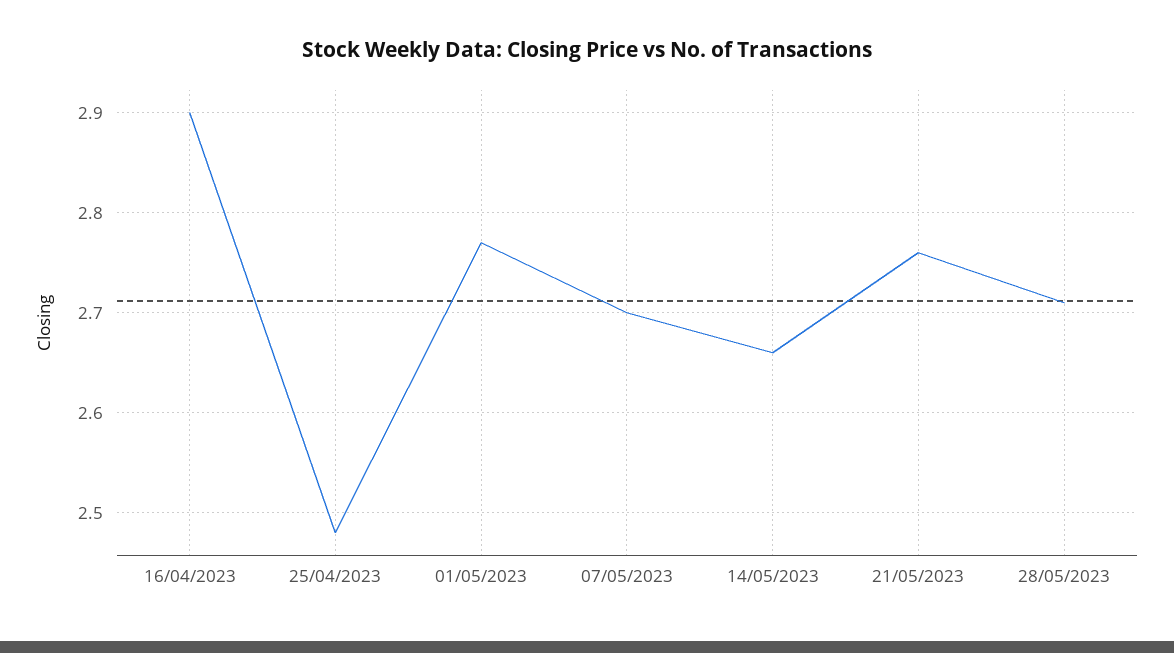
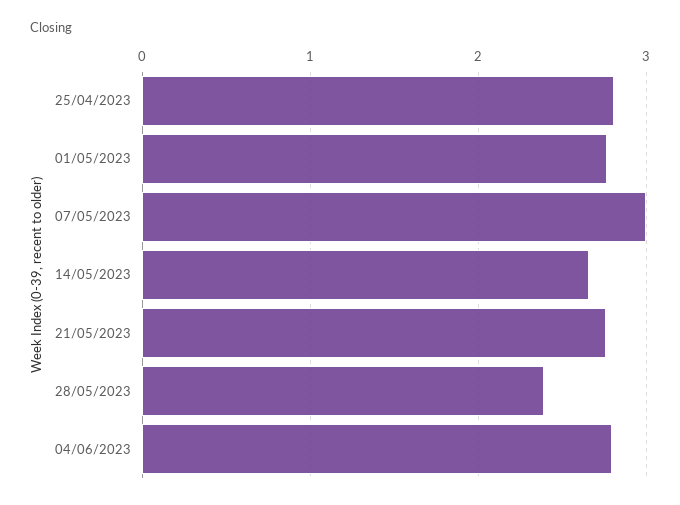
16/04/2023: 2.9 -> none
25/04/2023: 2.48 -> 2.8
07/05/2023: 2.7 -> 3
28/05/2023: 2.71 -> 2.4
04/06/2023: none -> 2.8

